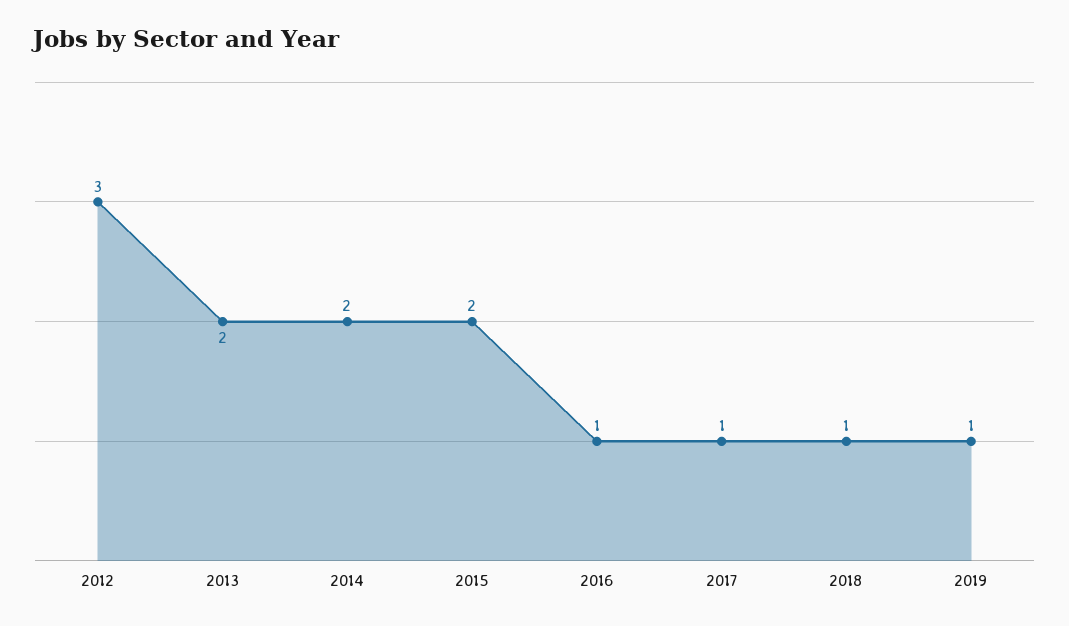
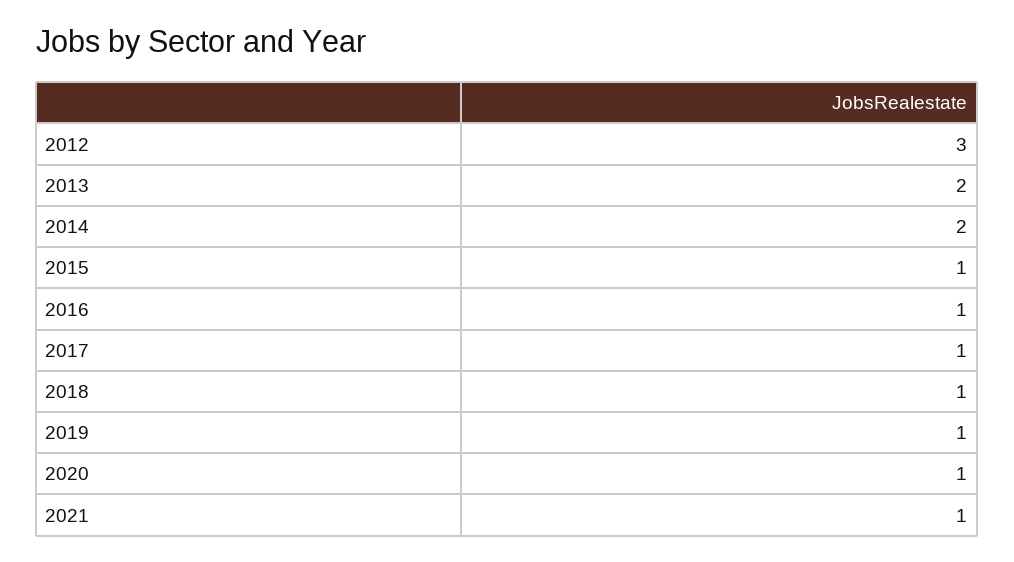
2015: 2 -> 1
2020: none -> 1
2021: none -> 1

